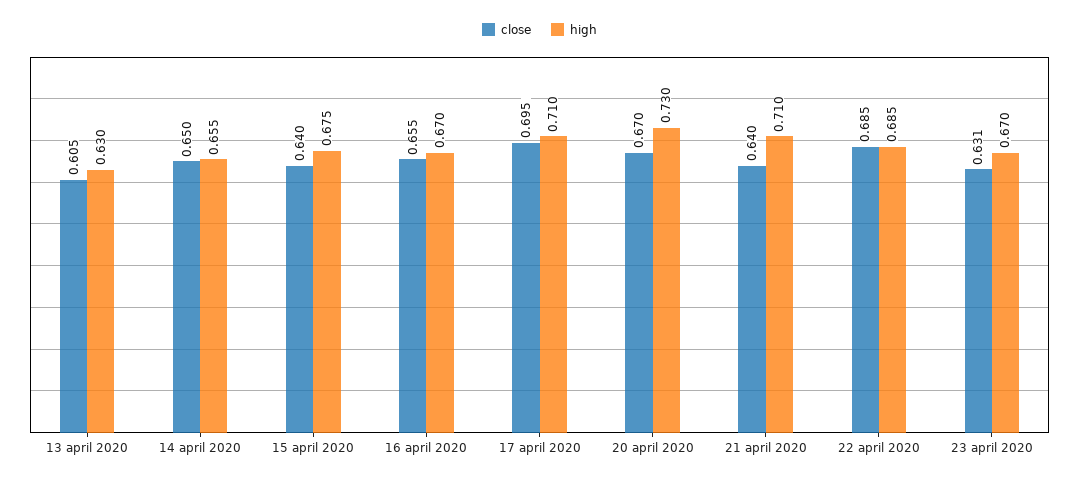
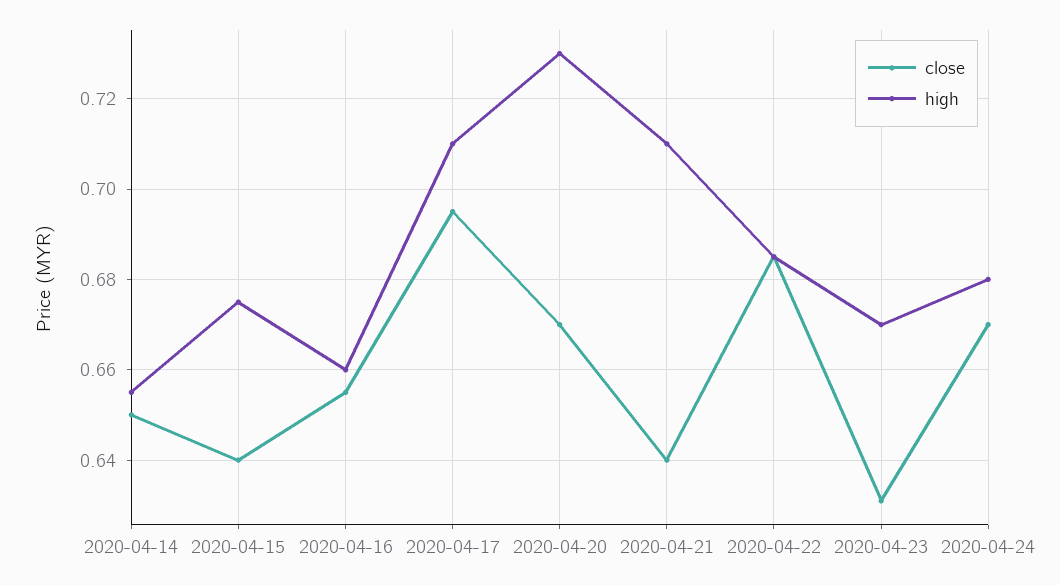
close, 13 april 2020: 0.605 -> none
high, 13 april 2020: 0.63 -> none
high, 16 april 2020: 0.67 -> 0.66
close, 2020-04-24: none -> 0.67
high, 2020-04-24: none -> 0.68

